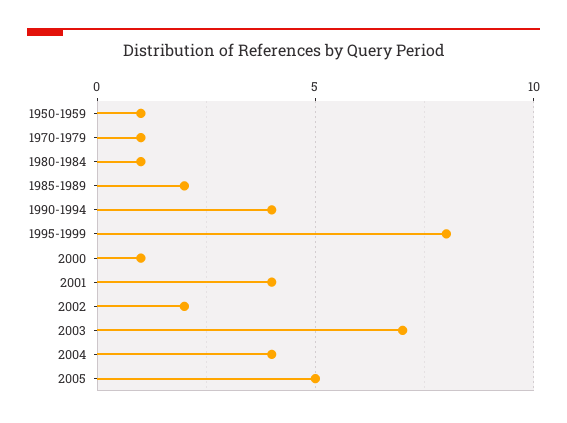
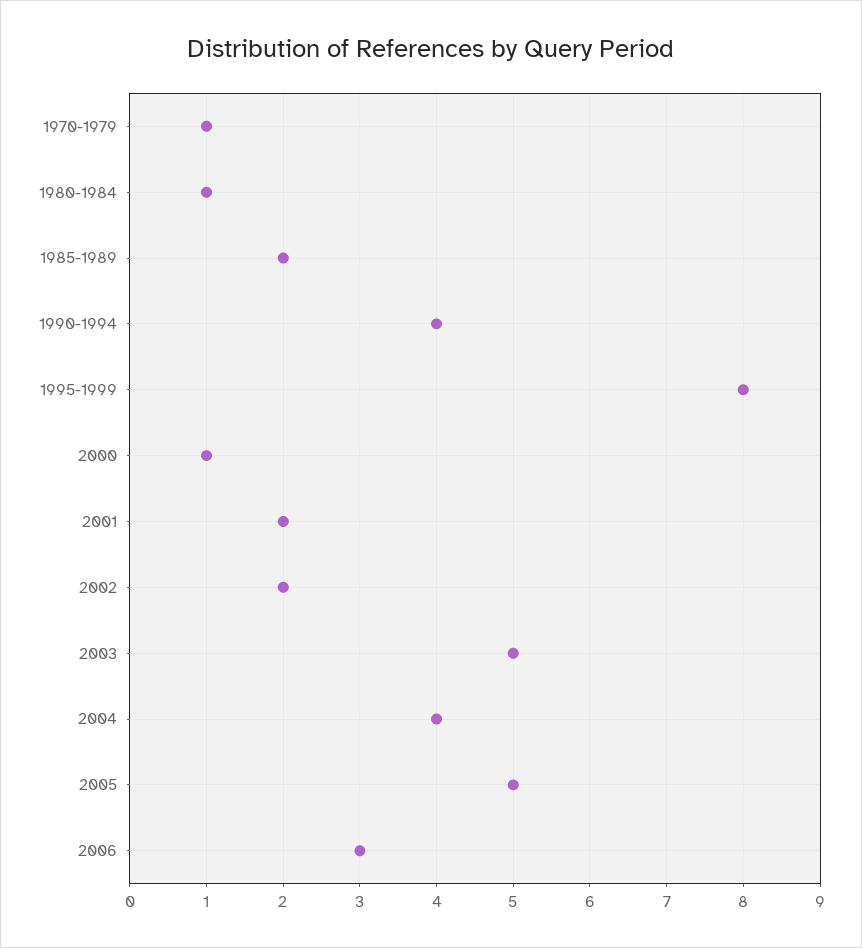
1950-1959: 1 -> none
2001: 4 -> 2
2003: 7 -> 5
2006: none -> 3

